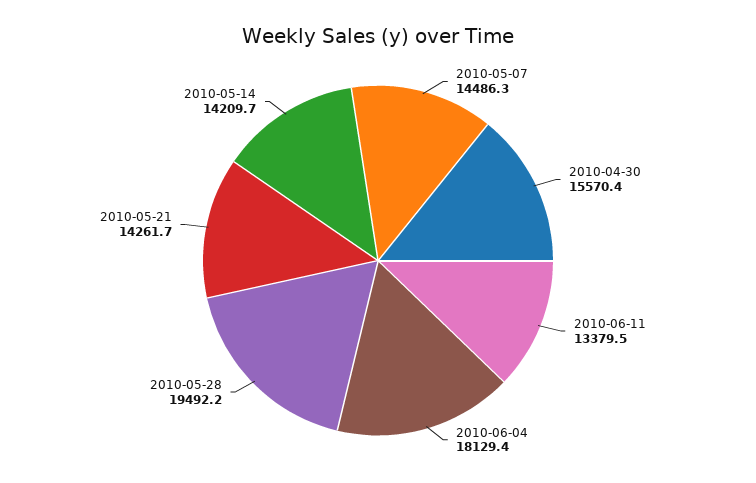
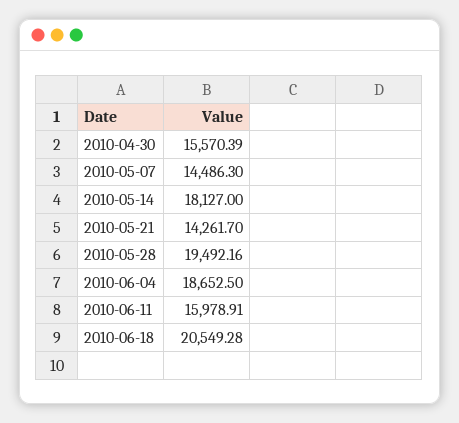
2010-06-11: 13379.5 -> 15978.91
2010-06-04: 18129.4 -> 18652.5
2010-05-14: 14209.7 -> 18127
2010-06-18: none -> 20549.28

